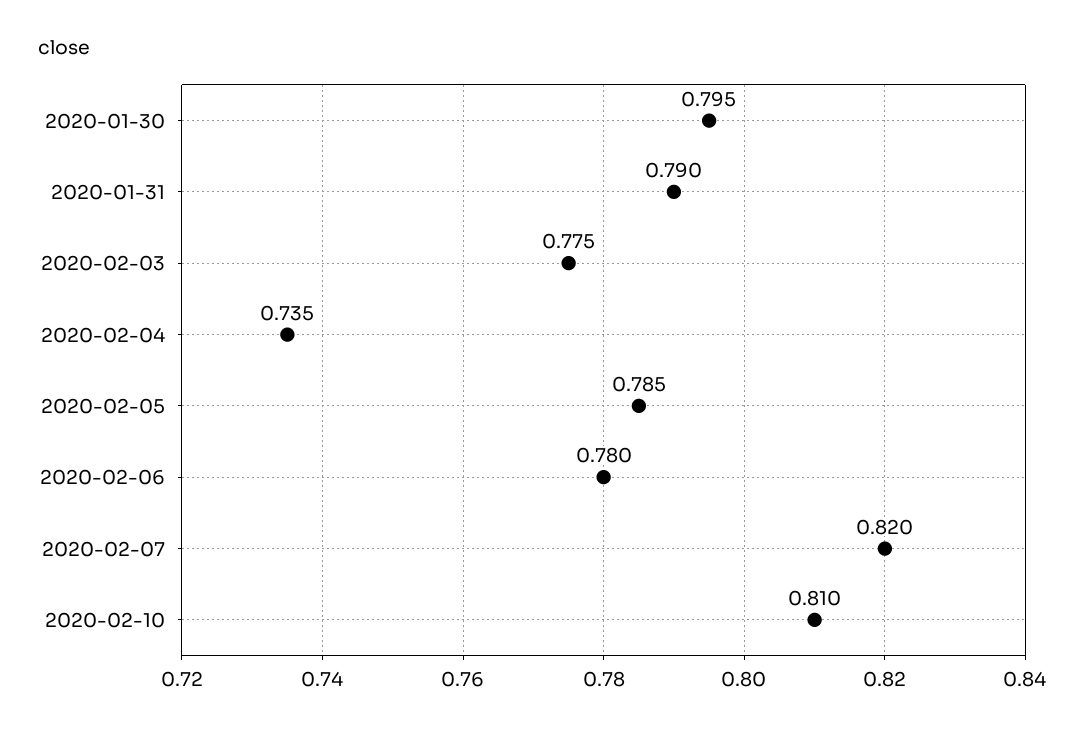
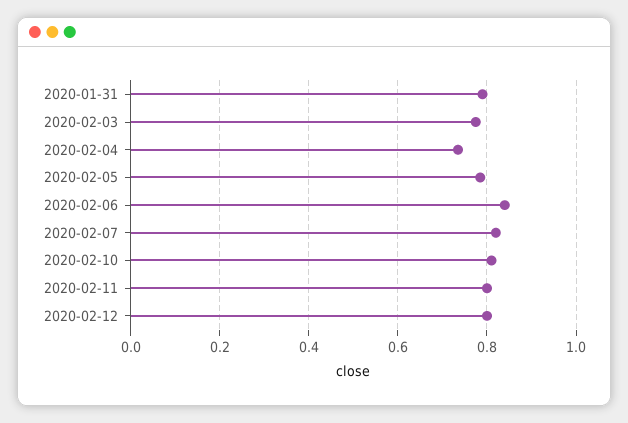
2020-01-30: 0.795 -> none
2020-02-06: 0.78 -> 0.84
2020-02-11: none -> 0.8
2020-02-12: none -> 0.8

